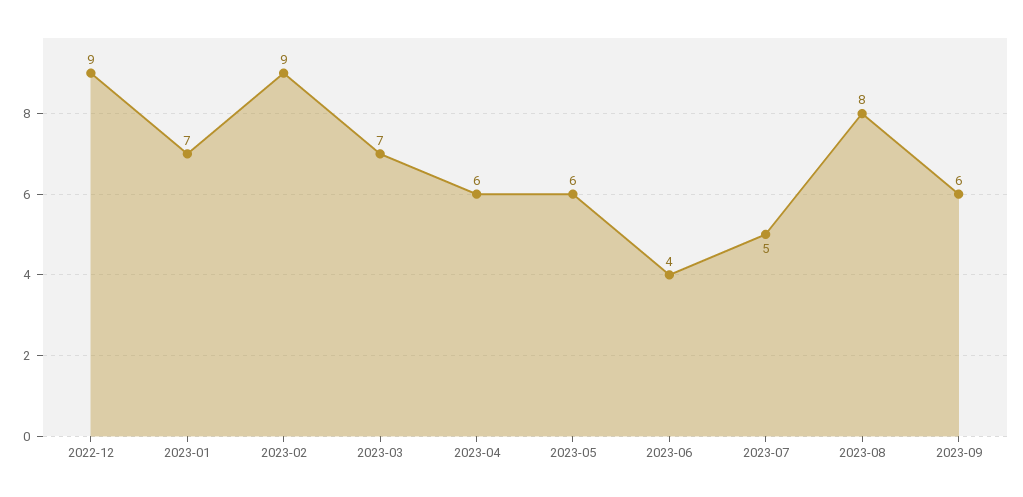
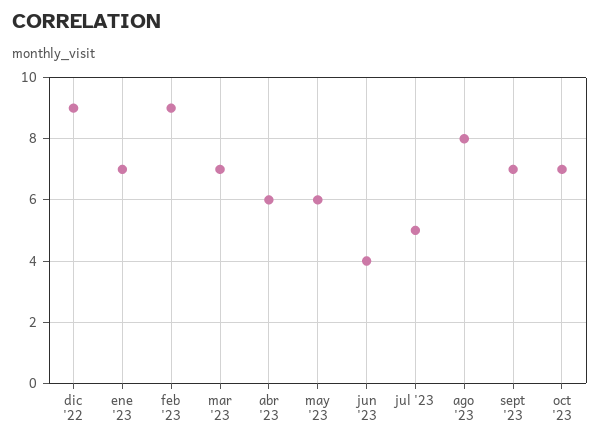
2023-09: 6 -> 7
oct '23: none -> 7

